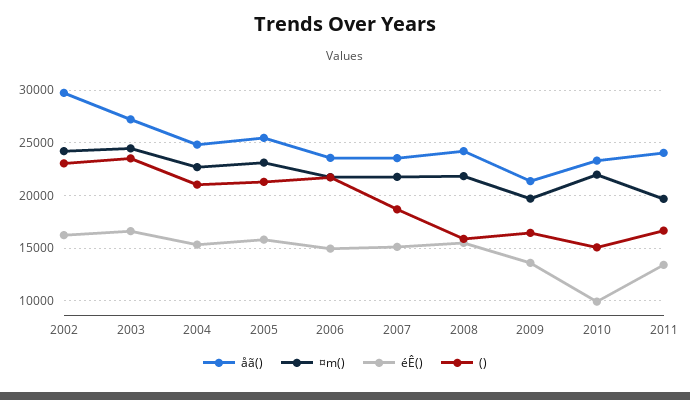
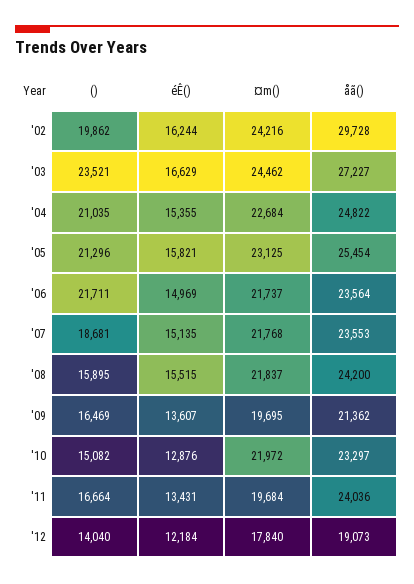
(), 2002: 23000 -> 19862
éÊ(), 2010: 10000 -> 12876
(), '12: none -> 14040
éÊ(), '12: none -> 12184
¤m(), '12: none -> 17840
åã(), '12: none -> 19073

